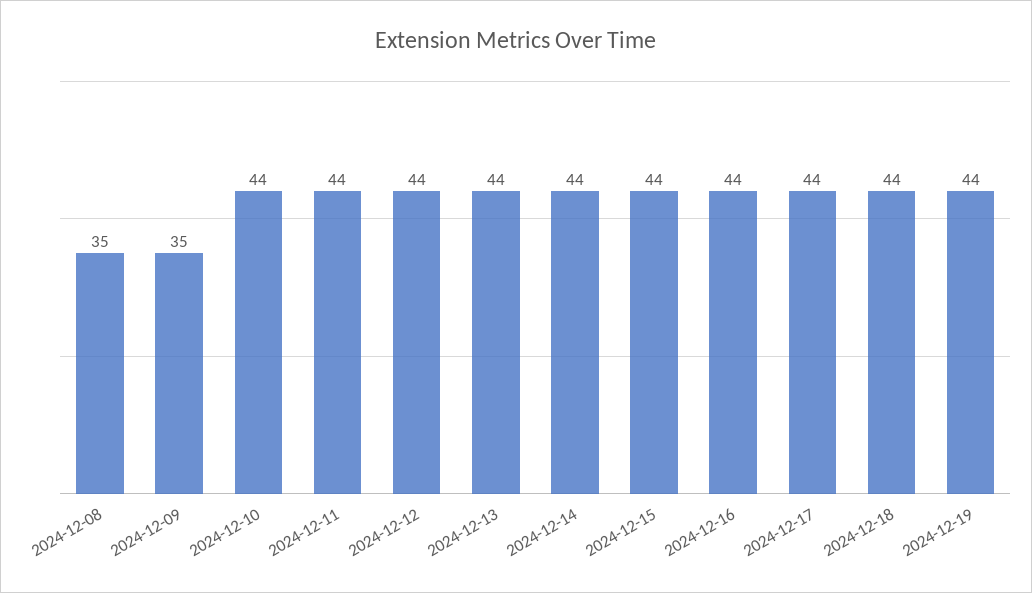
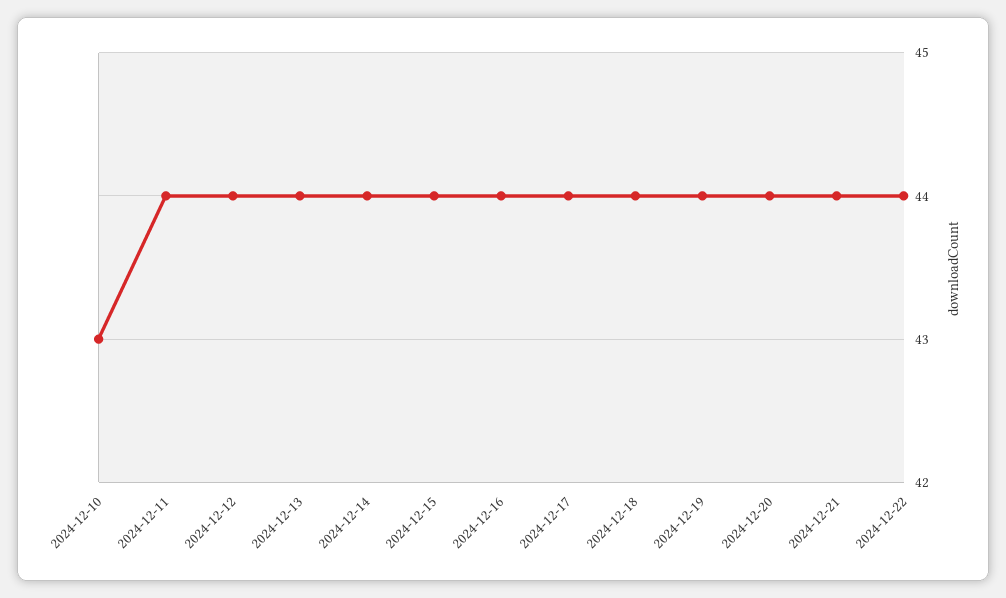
2024-12-08: 35 -> none
2024-12-09: 35 -> none
2024-12-10: 44 -> 43
2024-12-20: none -> 44
2024-12-21: none -> 44
2024-12-22: none -> 44

